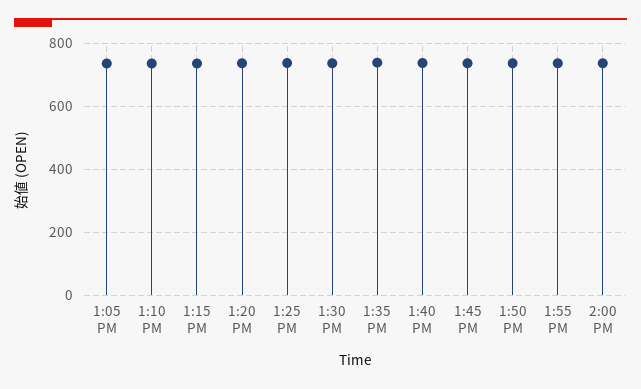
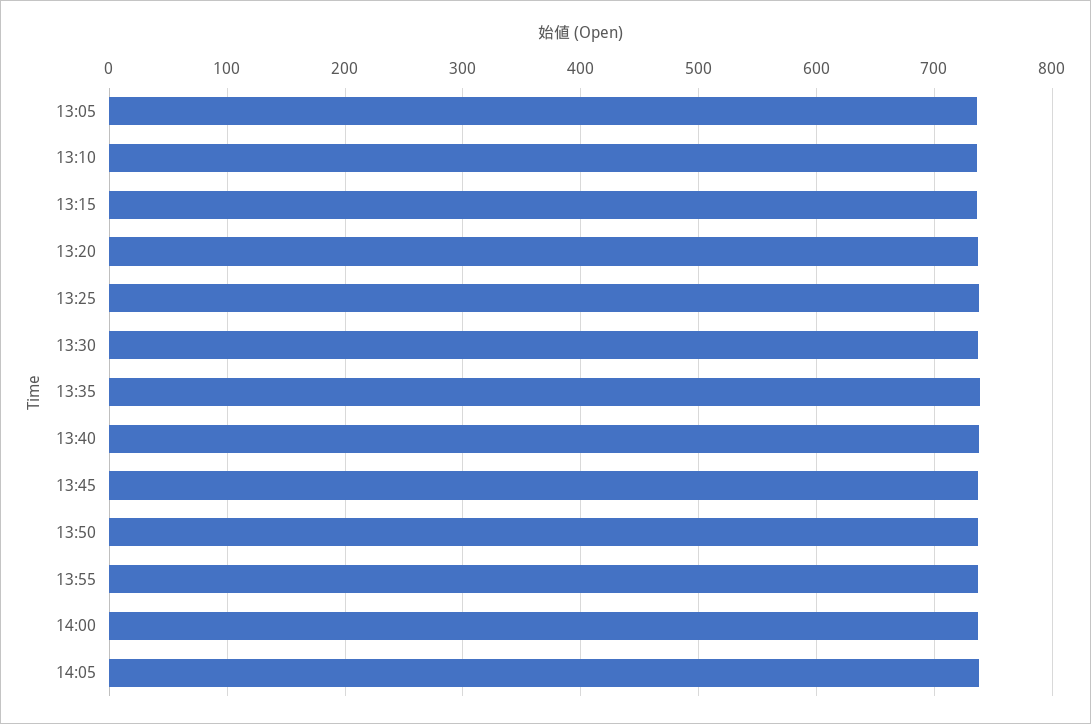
14:05: none -> 740

